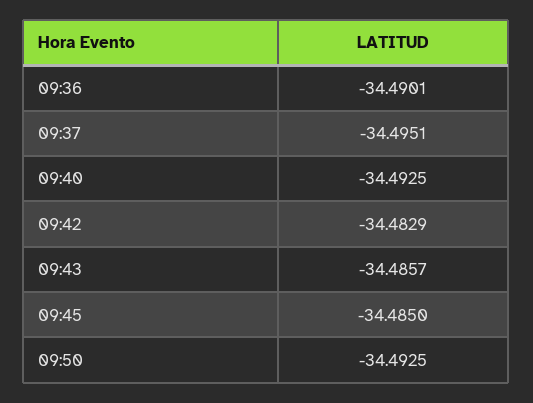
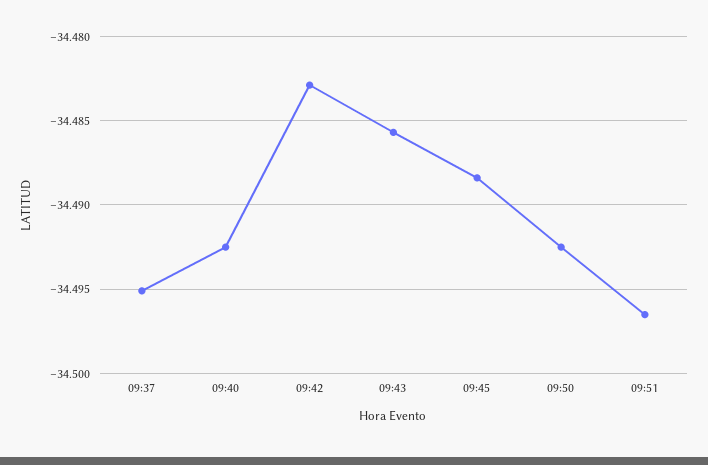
09:36: -34.4901 -> none
09:45: -34.485 -> -34.4885
09:51: none -> -34.4965

